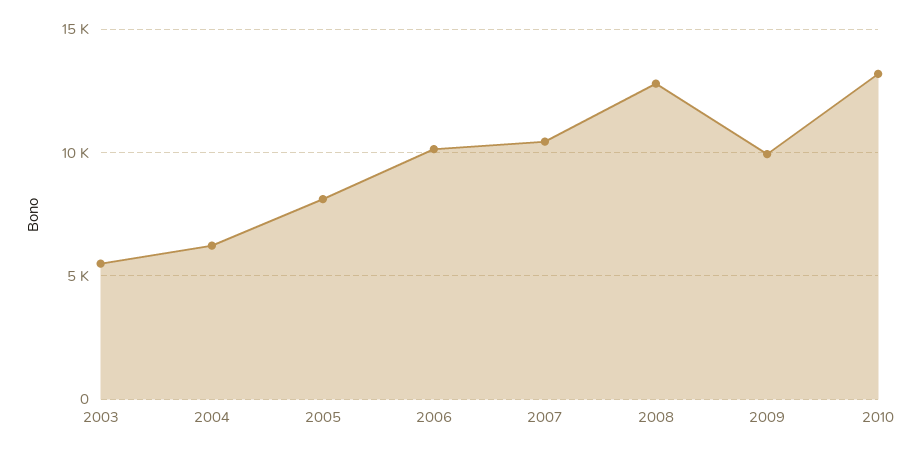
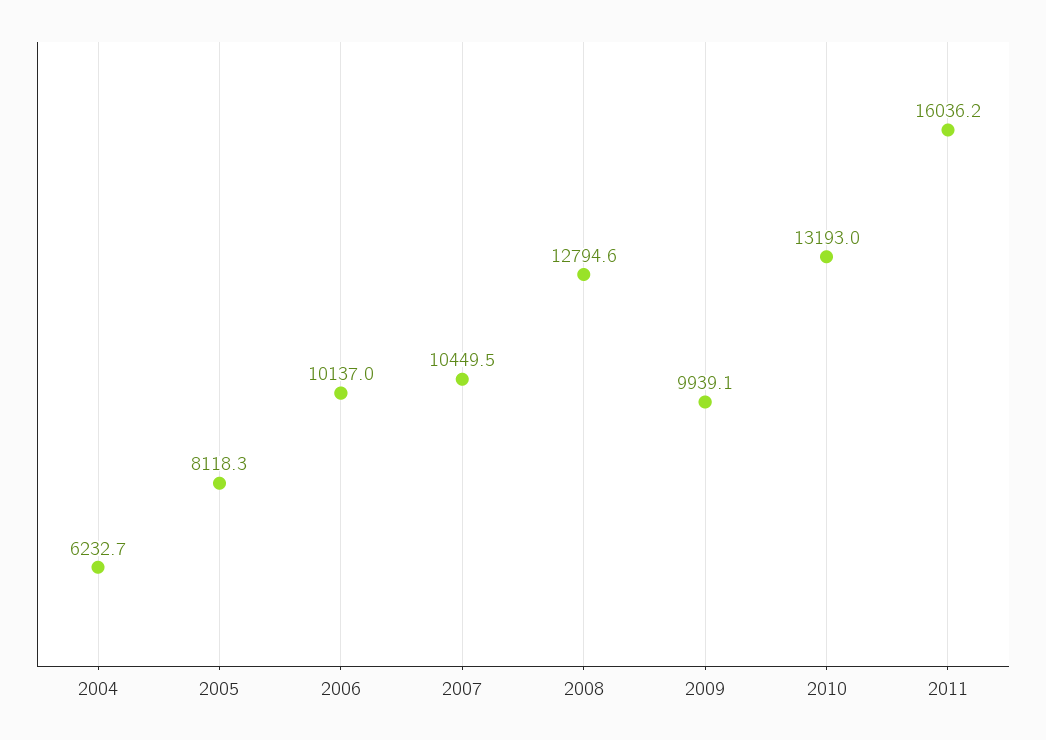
2003: 5500 -> none
2011: none -> 16036.2

